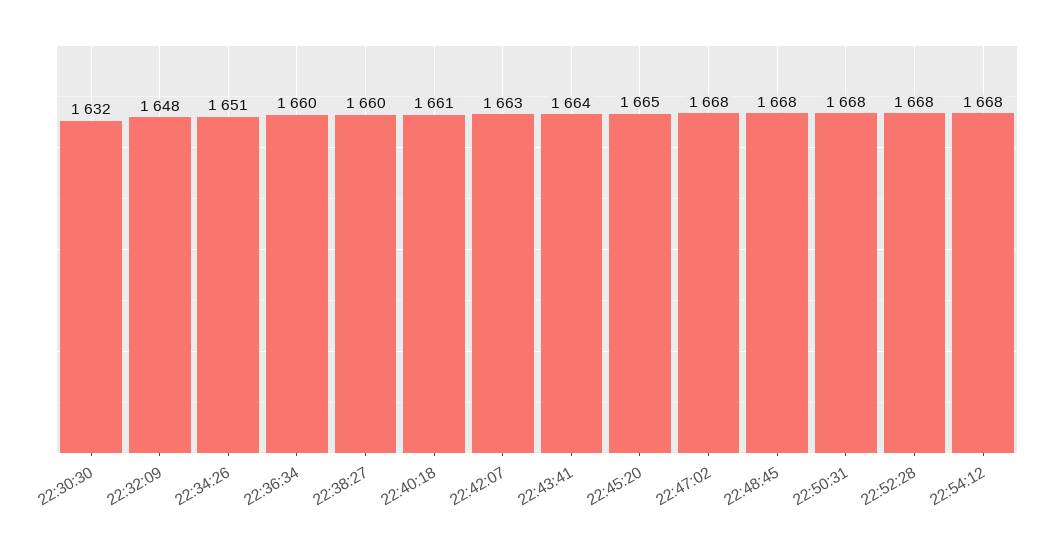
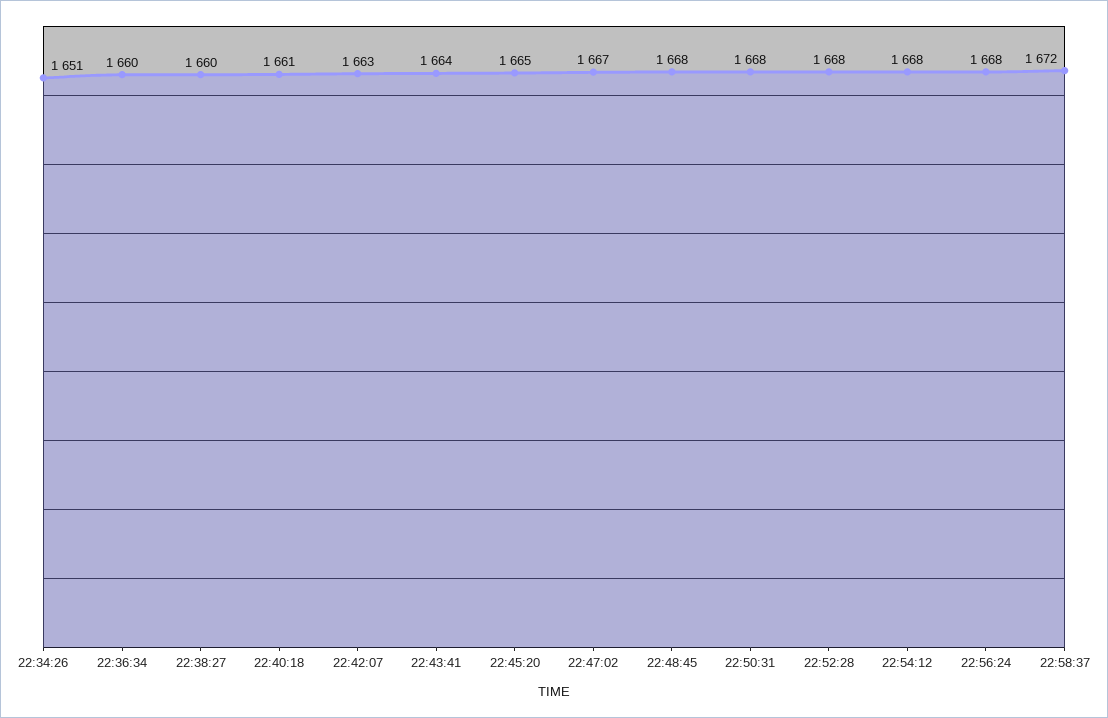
22:30:30: 1632 -> none
22:32:09: 1648 -> none
22:47:02: 1668 -> 1667
22:56:24: none -> 1668
22:58:37: none -> 1672

